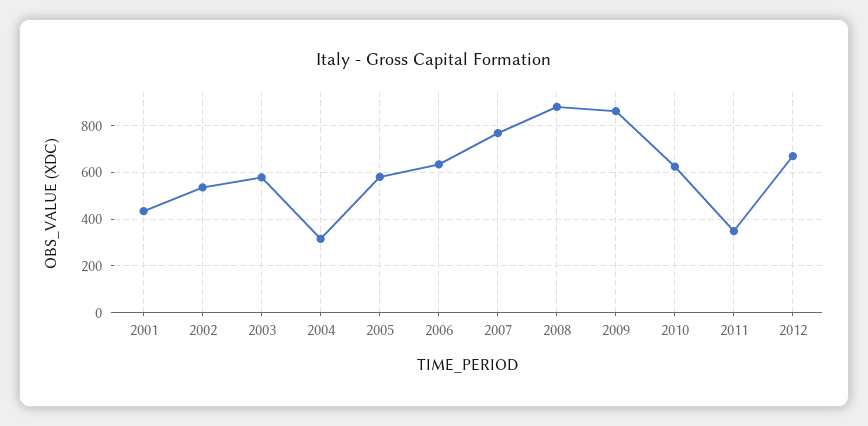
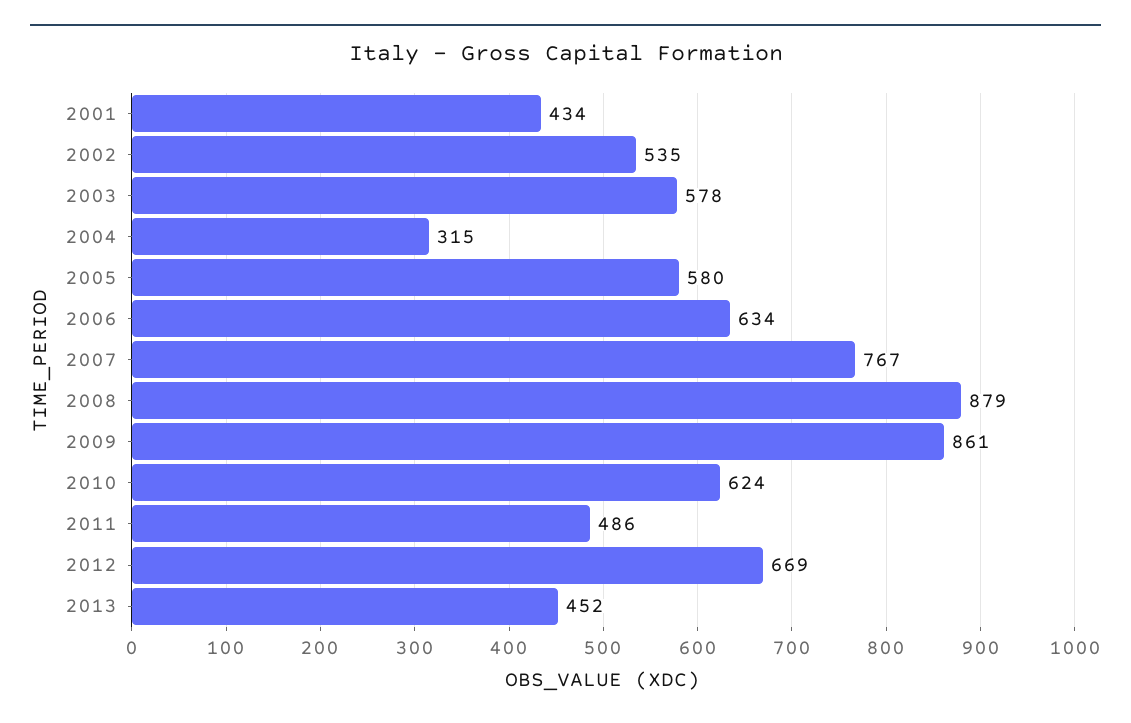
2011: 350 -> 486
2013: none -> 452

